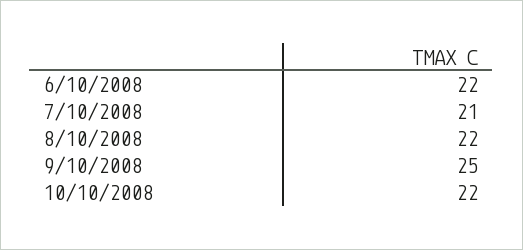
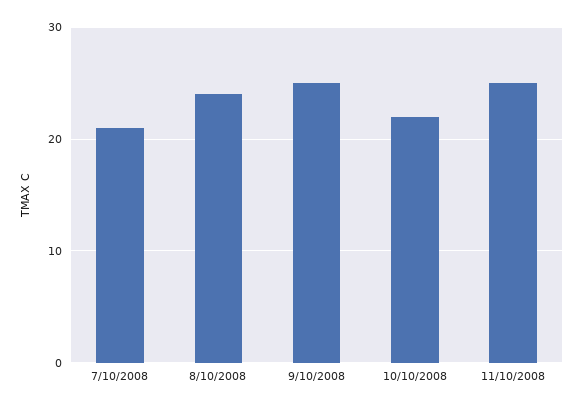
6/10/2008: 22 -> none
8/10/2008: 22 -> 24
11/10/2008: none -> 25

